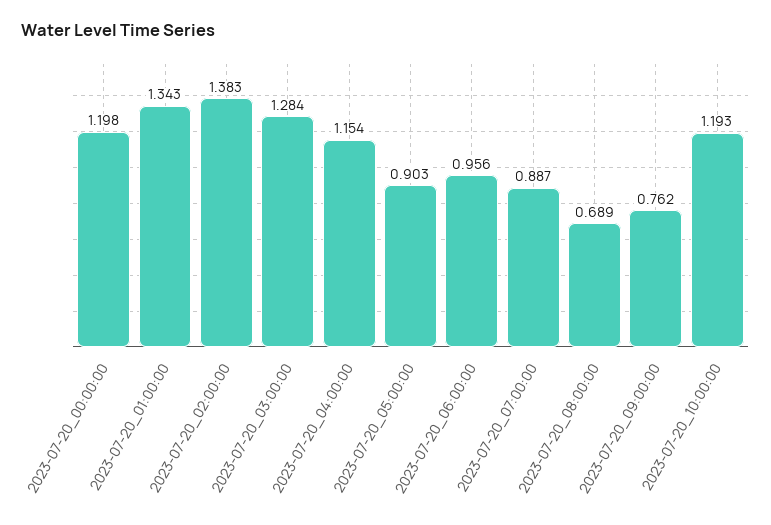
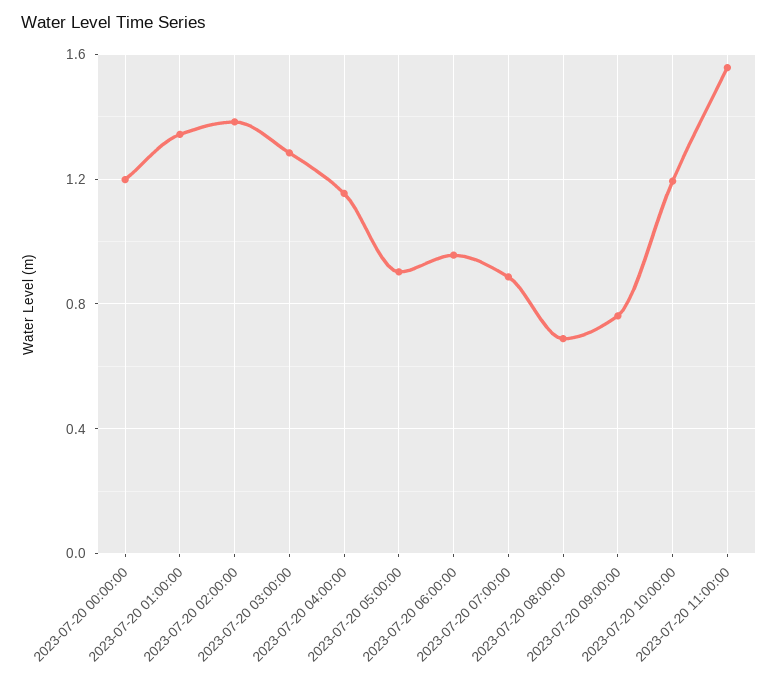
2023-07-20 11:00:00: none -> 1.55

